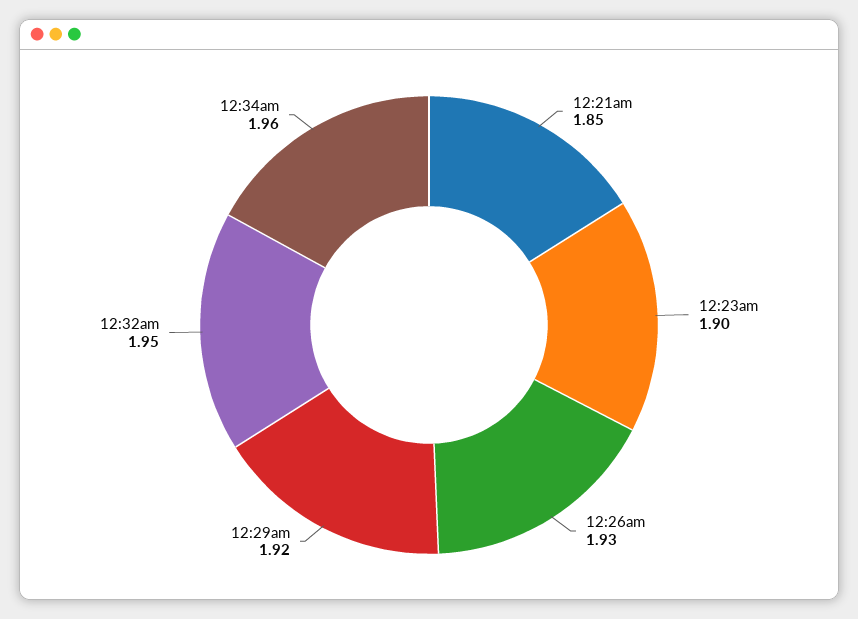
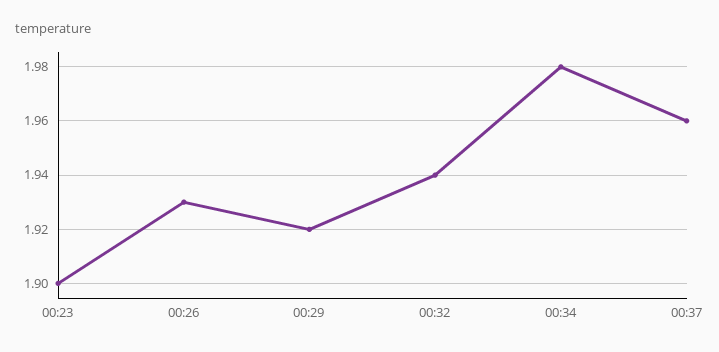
12:21am: 1.85 -> none
12:32am: 1.95 -> 1.94
12:34am: 1.96 -> 1.98
00:37: none -> 1.96

